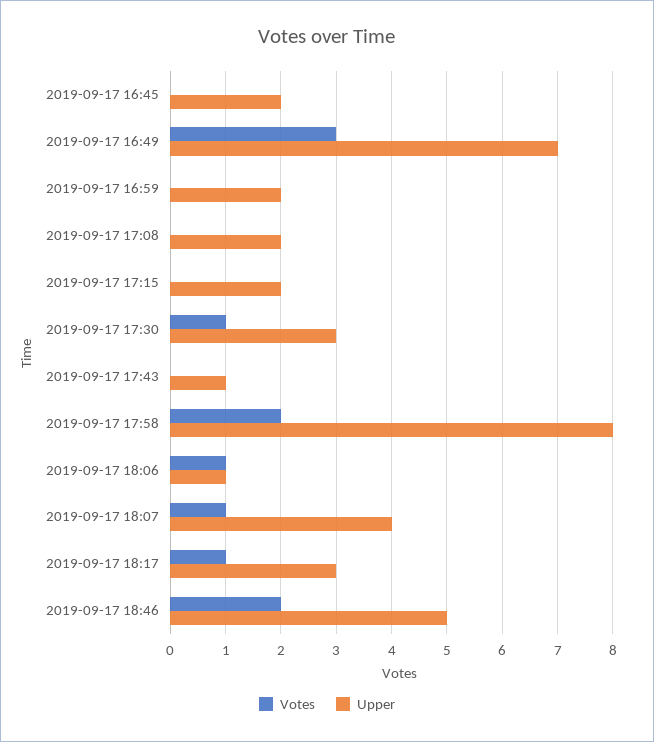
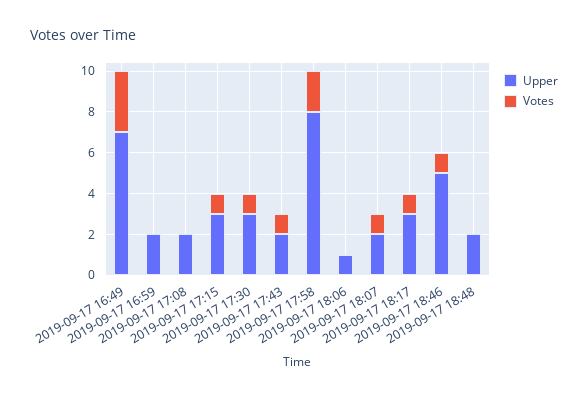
Votes, 2019-09-17 16:45: 0 -> none
Upper, 2019-09-17 16:45: 2 -> none
Votes, 2019-09-17 17:15: 0 -> 1
Upper, 2019-09-17 17:15: 2 -> 3
Votes, 2019-09-17 17:43: 0 -> 1
Upper, 2019-09-17 17:43: 1 -> 2
Votes, 2019-09-17 18:06: 1 -> 0
Upper, 2019-09-17 18:07: 4 -> 2
Votes, 2019-09-17 18:46: 2 -> 1
Upper, 2019-09-17 18:48: none -> 2
Votes, 2019-09-17 18:48: none -> 0

